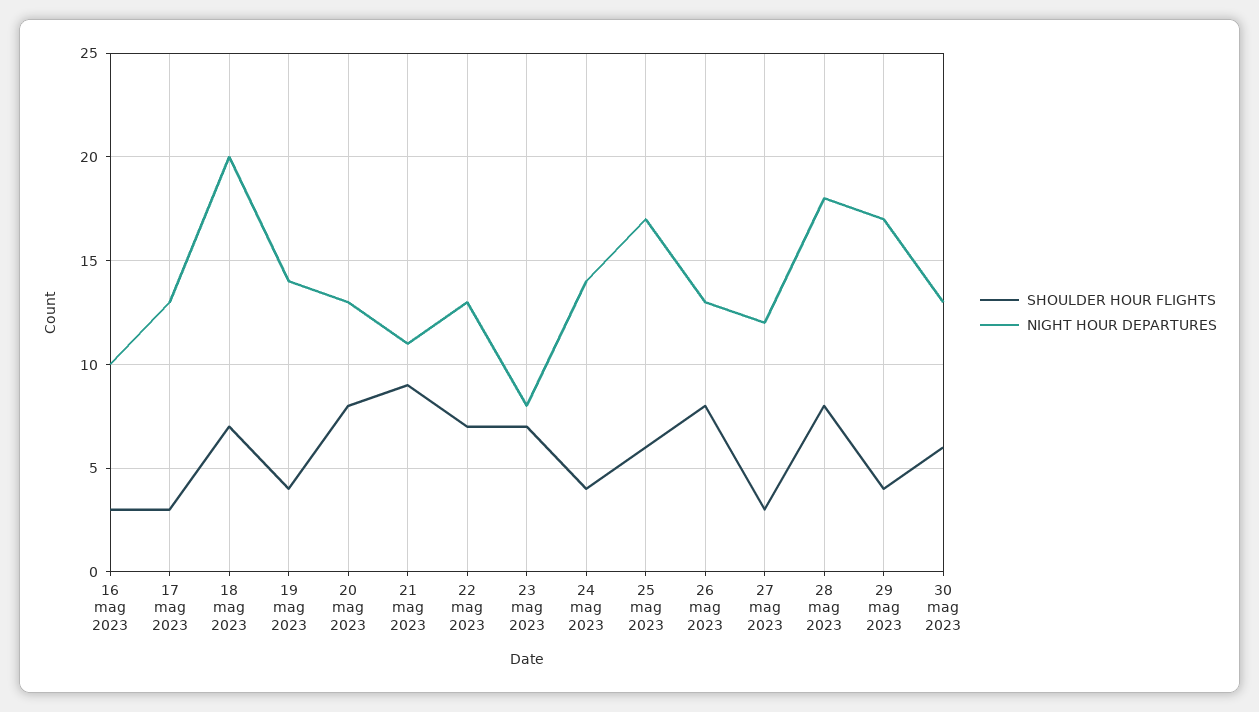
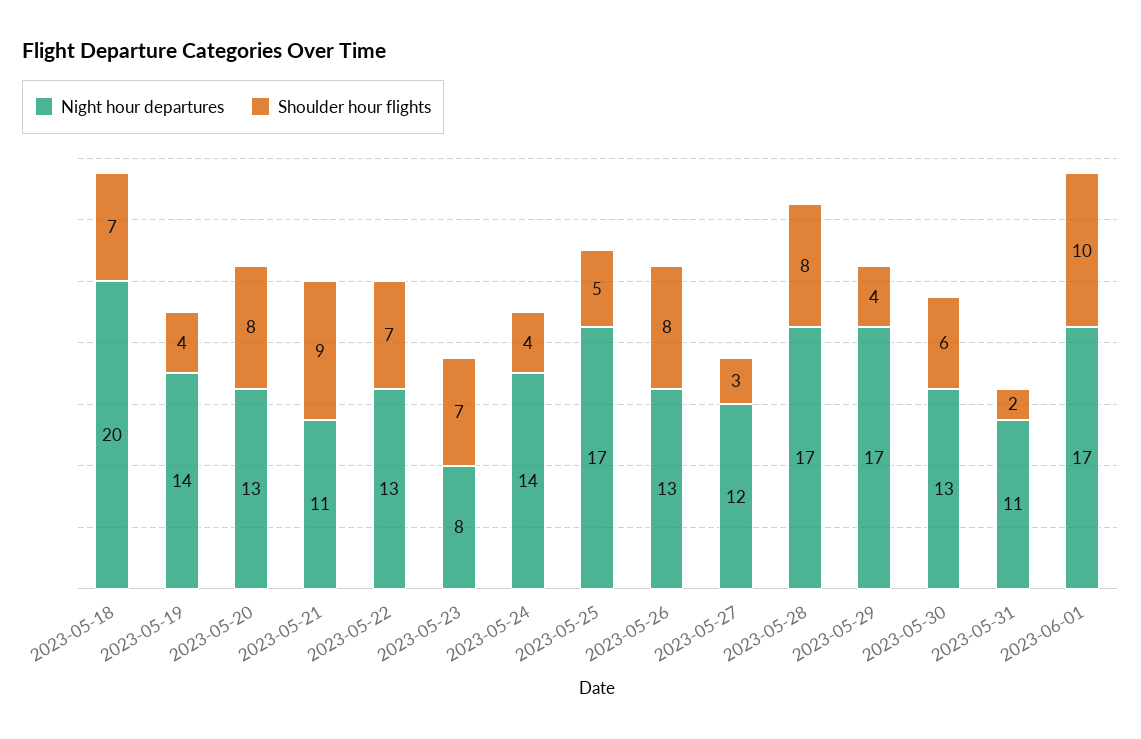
SHOULDER HOUR FLIGHTS, 16 mag 2023: 3 -> none
NIGHT HOUR DEPARTURES, 16 mag 2023: 10 -> none
SHOULDER HOUR FLIGHTS, 17 mag 2023: 3 -> none
NIGHT HOUR DEPARTURES, 17 mag 2023: 13 -> none
SHOULDER HOUR FLIGHTS, 25 mag 2023: 6 -> 5
NIGHT HOUR DEPARTURES, 28 mag 2023: 18 -> 17
NIGHT HOUR DEPARTURES, 2023-05-31: none -> 11
SHOULDER HOUR FLIGHTS, 2023-05-31: none -> 2
NIGHT HOUR DEPARTURES, 2023-06-01: none -> 17
SHOULDER HOUR FLIGHTS, 2023-06-01: none -> 10

